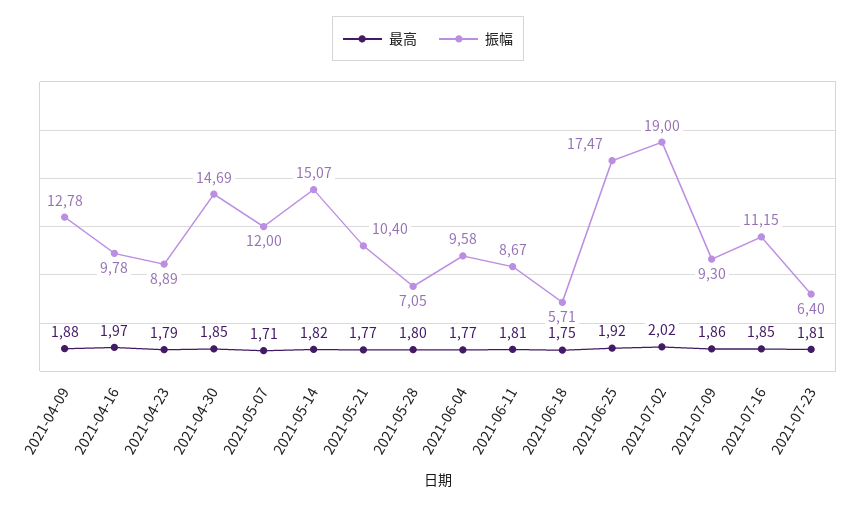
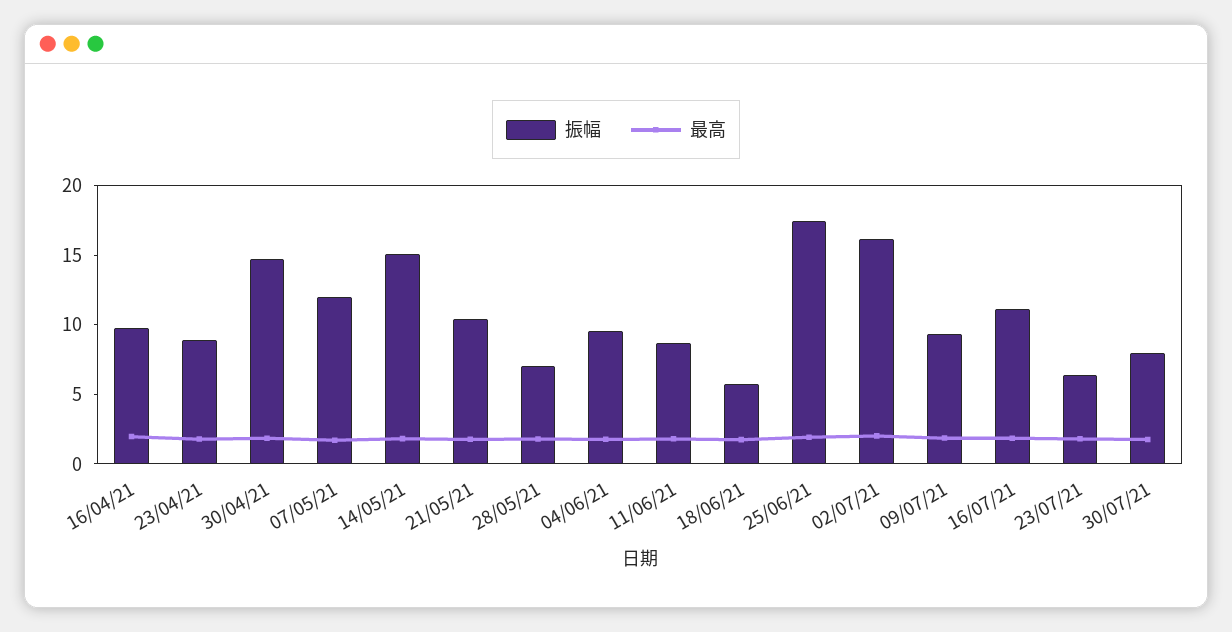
最高, 2021-04-09: 1.88 -> none
振幅, 2021-04-09: 12.78 -> none
振幅, 2021-07-02: 19 -> 16
振幅, 30/07/21: none -> 8
最高, 30/07/21: none -> 2

